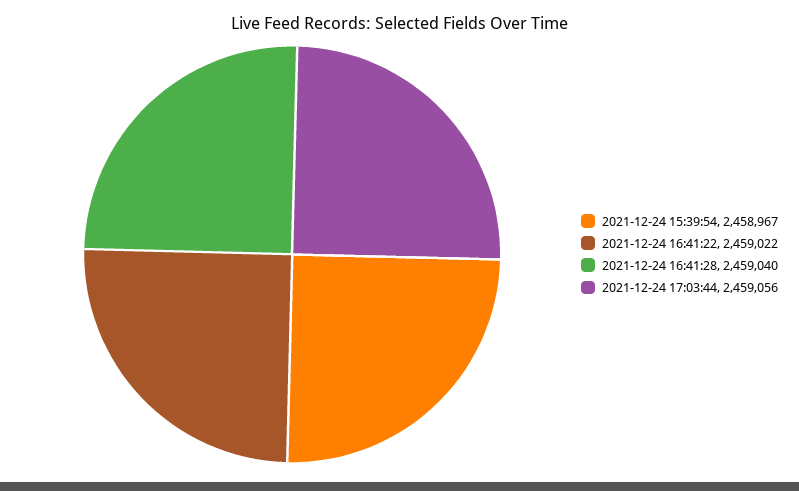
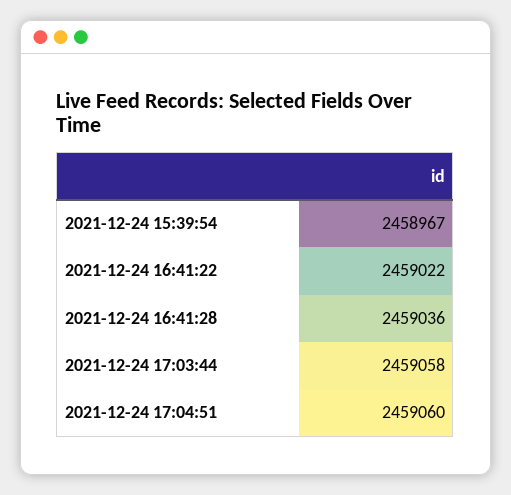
2021-12-24 16:41:28: 2459040 -> 2459036
2021-12-24 17:03:44: 2459056 -> 2459058
2021-12-24 17:04:51: none -> 2459060

